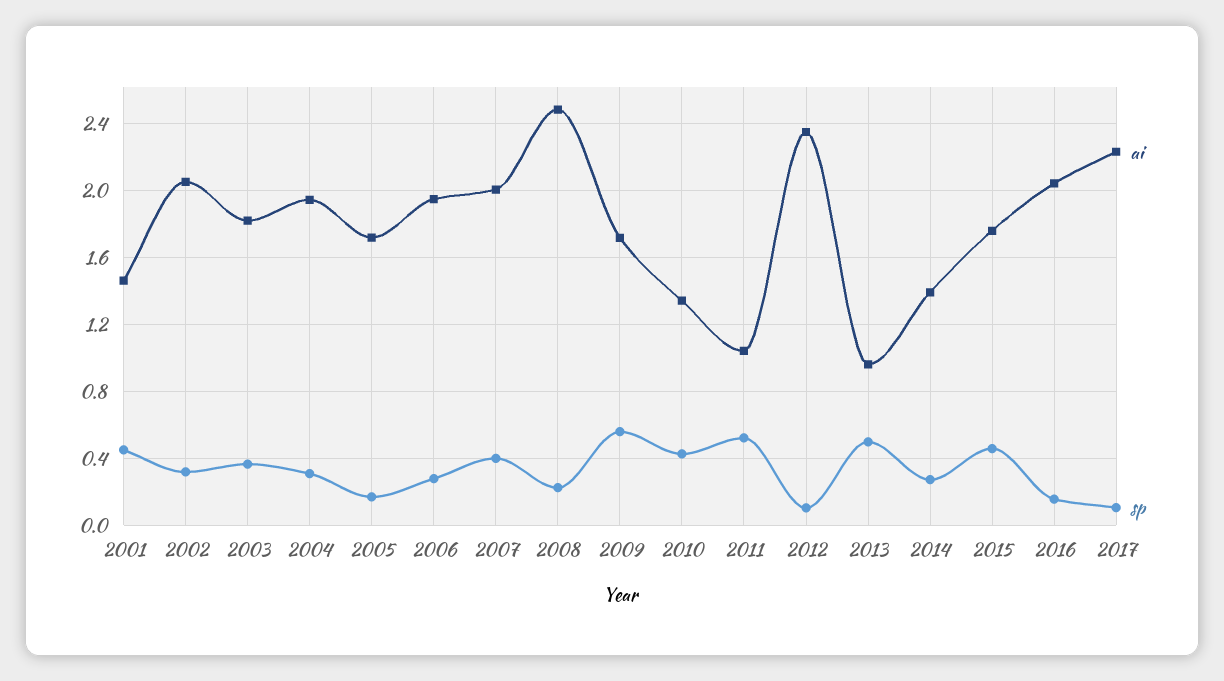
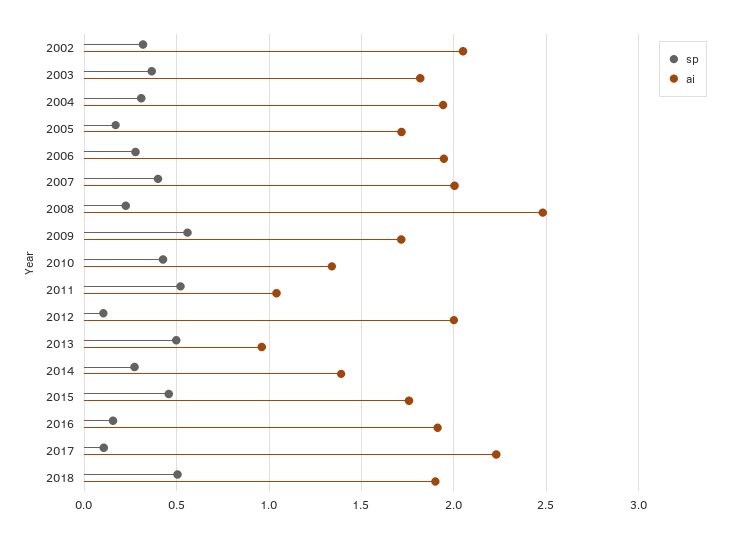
ai, 2001: 1.45 -> none
sp, 2001: 0.45 -> none
ai, 2012: 2.35 -> 2
ai, 2016: 2.05 -> 1.9
sp, 2018: none -> 0.5
ai, 2018: none -> 1.9

